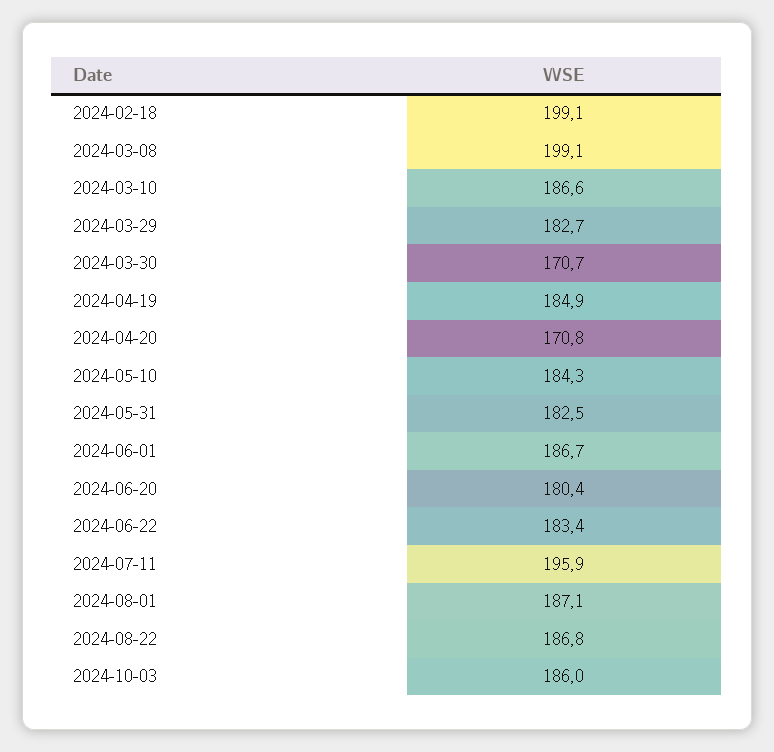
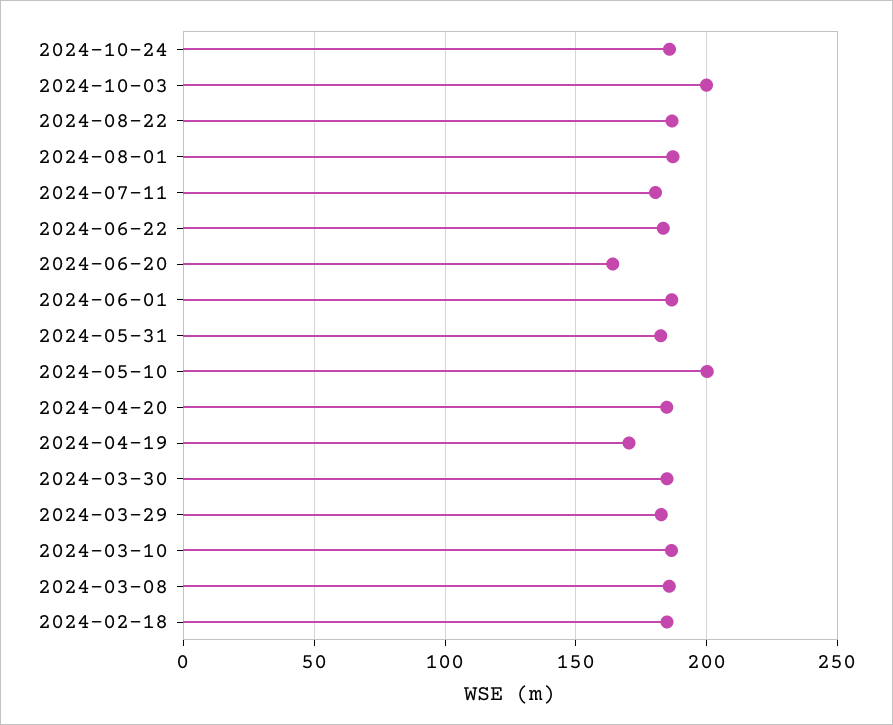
2024-02-18: 199.1 -> 185
2024-03-08: 199.1 -> 185
2024-03-30: 170.7 -> 185
2024-04-19: 184.9 -> 170
2024-04-20: 170.8 -> 185
2024-05-10: 184.3 -> 200
2024-06-20: 180.4 -> 165
2024-07-11: 195.9 -> 180
2024-10-03: 186 -> 200
2024-10-24: none -> 185

